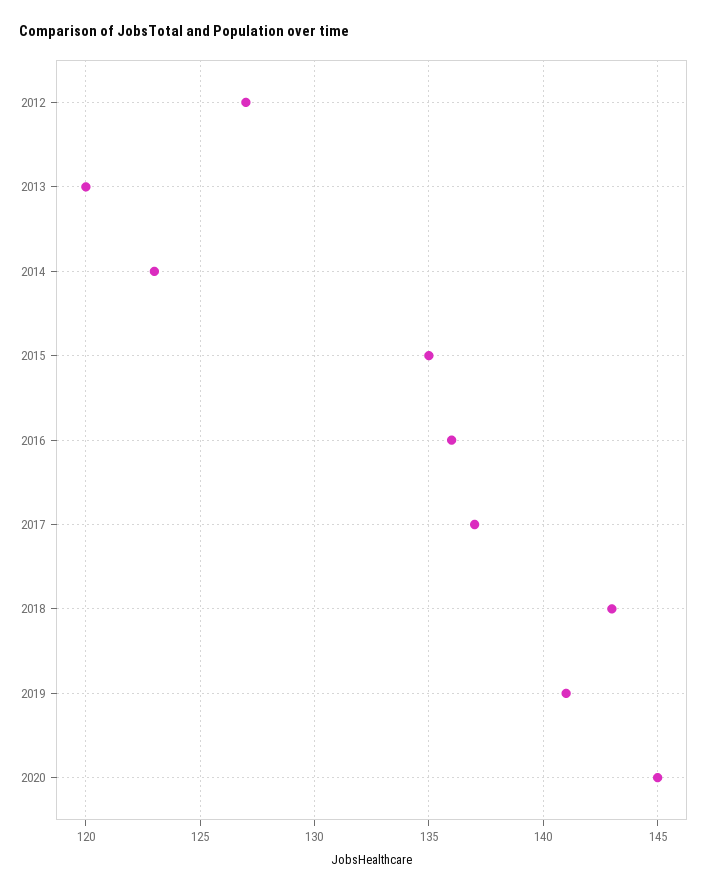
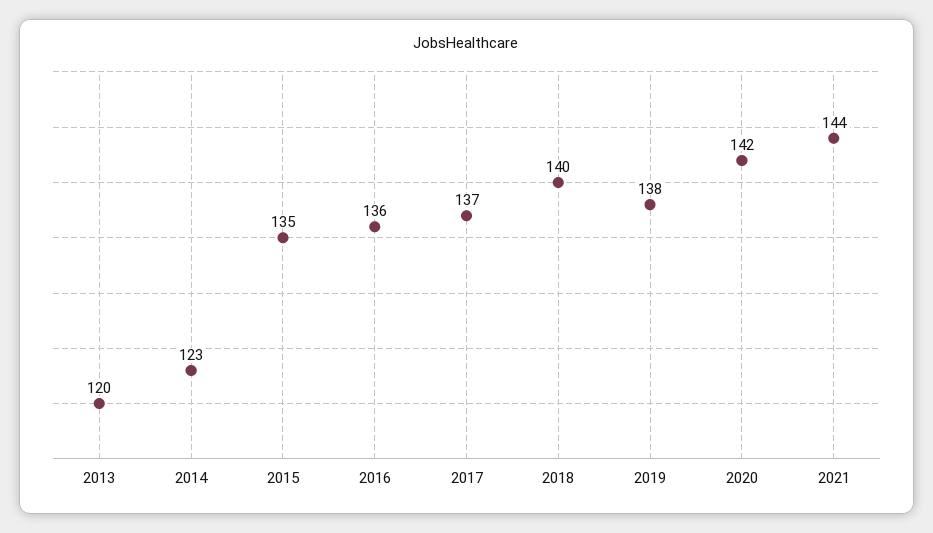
2012: 127 -> none
2018: 143 -> 140
2019: 141 -> 138
2020: 145 -> 142
2021: none -> 144

